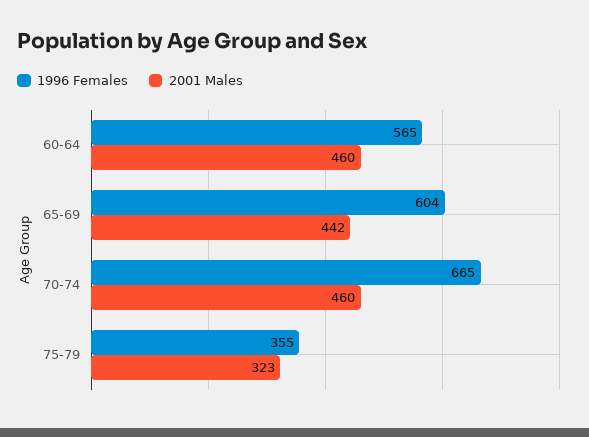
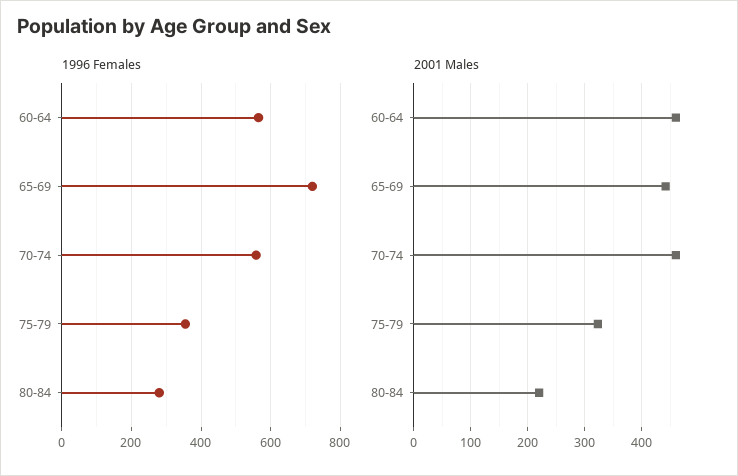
1996 Females, 65-69: 604 -> 720
1996 Females, 70-74: 665 -> 560
1996 Females, 80-84: none -> 280
2001 Males, 80-84: none -> 220

